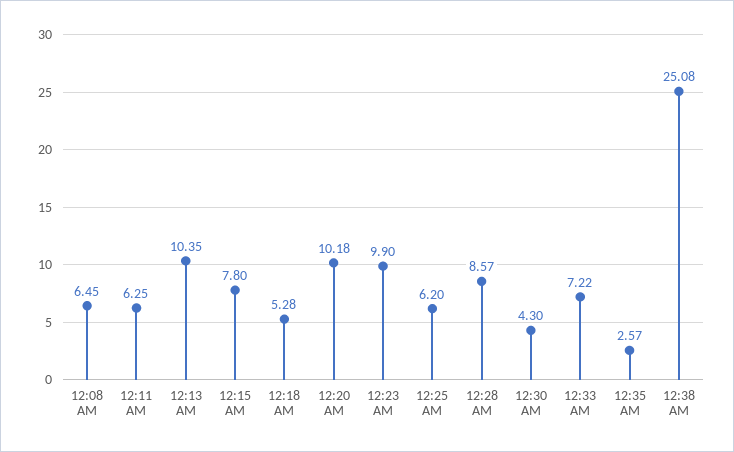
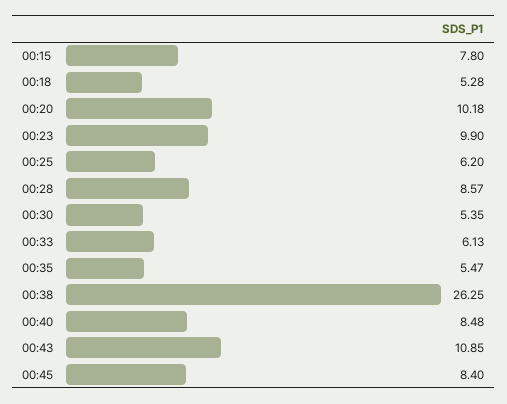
12:08 AM: 6.45 -> none
12:11 AM: 6.25 -> none
12:13 AM: 10.35 -> none
12:30 AM: 4.3 -> 5.35
12:33 AM: 7.22 -> 6.13
12:35 AM: 2.57 -> 5.47
12:38 AM: 25.08 -> 26.25
00:40: none -> 8.48
00:43: none -> 10.85
00:45: none -> 8.4

